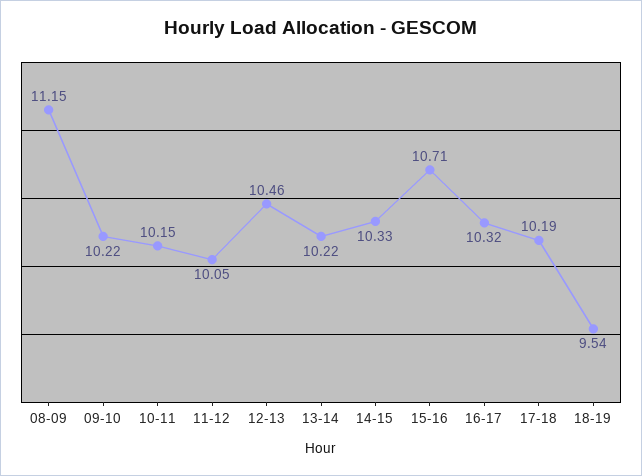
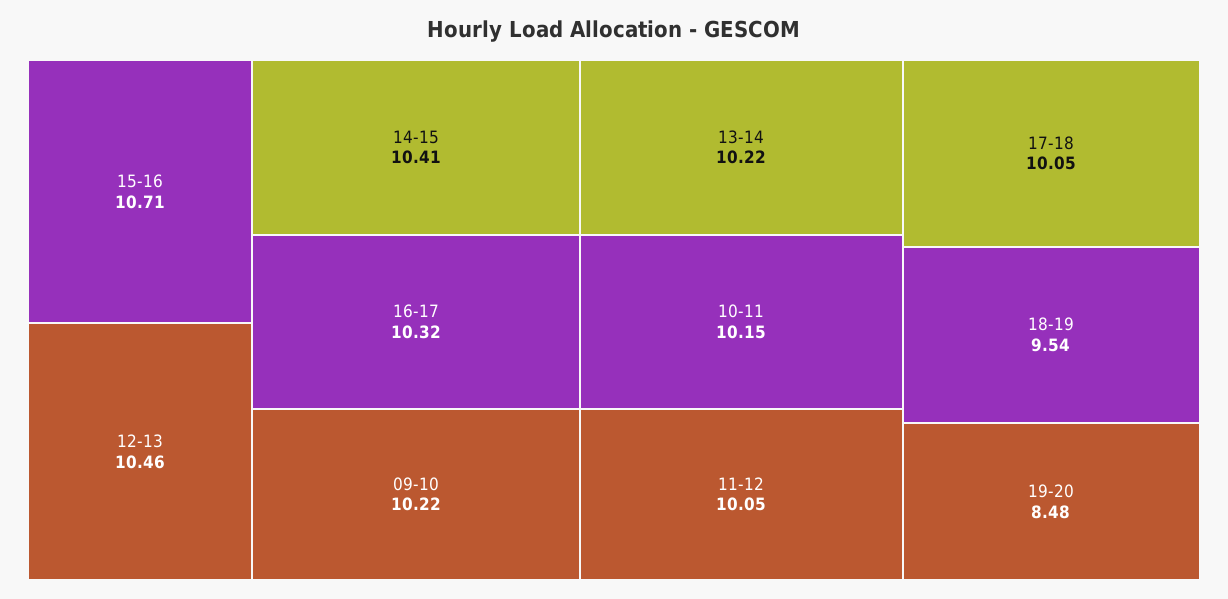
08-09: 11.15 -> none
14-15: 10.33 -> 10.41
17-18: 10.19 -> 10.05
19-20: none -> 8.48

